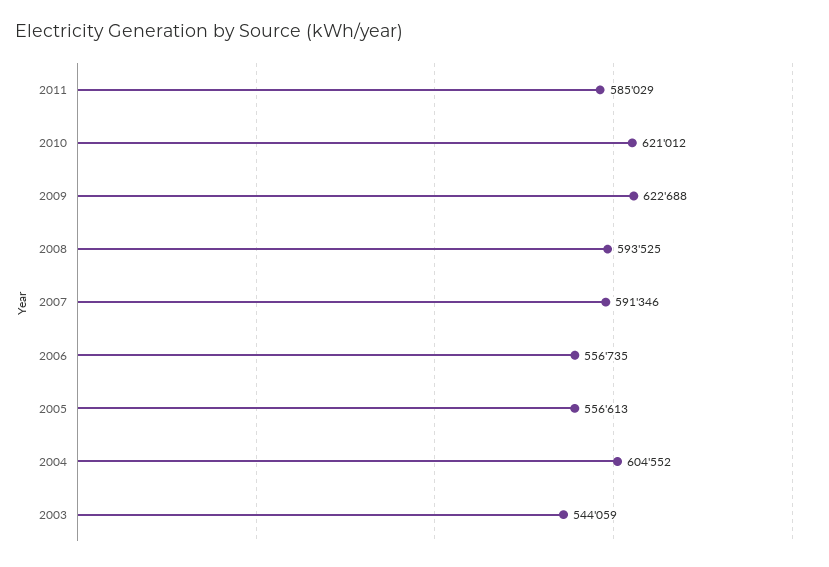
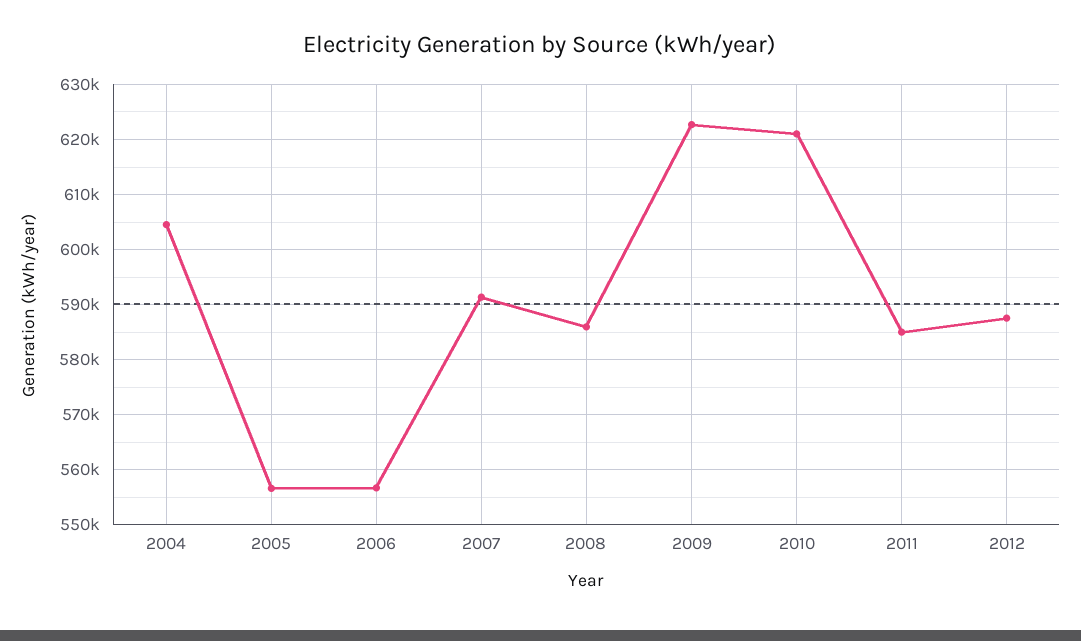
2008: 593525 -> 586000
2003: 544059 -> none
2012: none -> 588000

